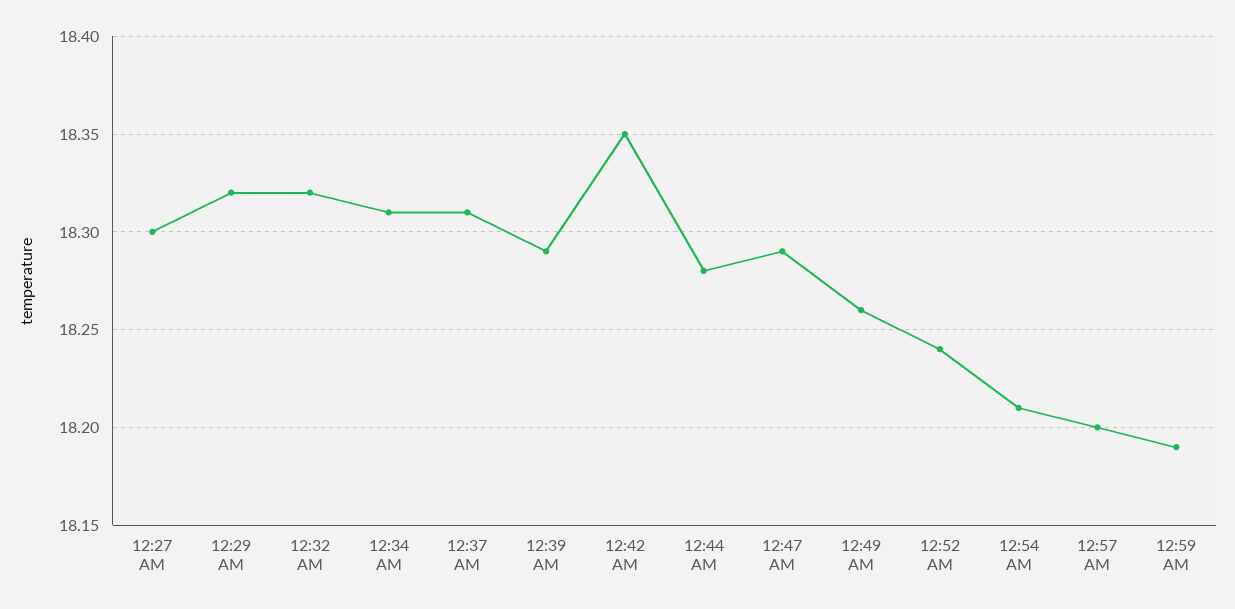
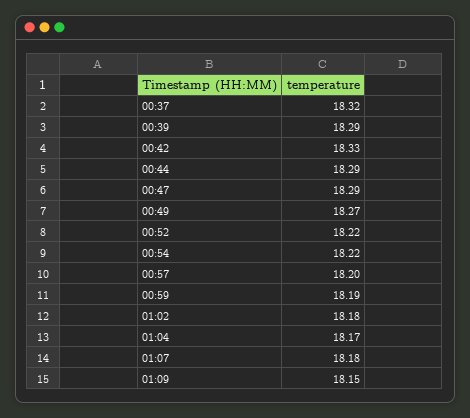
12:27 AM: 18.3 -> none
12:29 AM: 18.32 -> none
12:32 AM: 18.32 -> none
12:34 AM: 18.31 -> none
12:37 AM: 18.31 -> 18.32
12:42 AM: 18.35 -> 18.33
12:44 AM: 18.28 -> 18.29
12:49 AM: 18.26 -> 18.27
12:52 AM: 18.24 -> 18.22
12:54 AM: 18.21 -> 18.22
01:02: none -> 18.18
01:04: none -> 18.17
01:07: none -> 18.18
01:09: none -> 18.15

